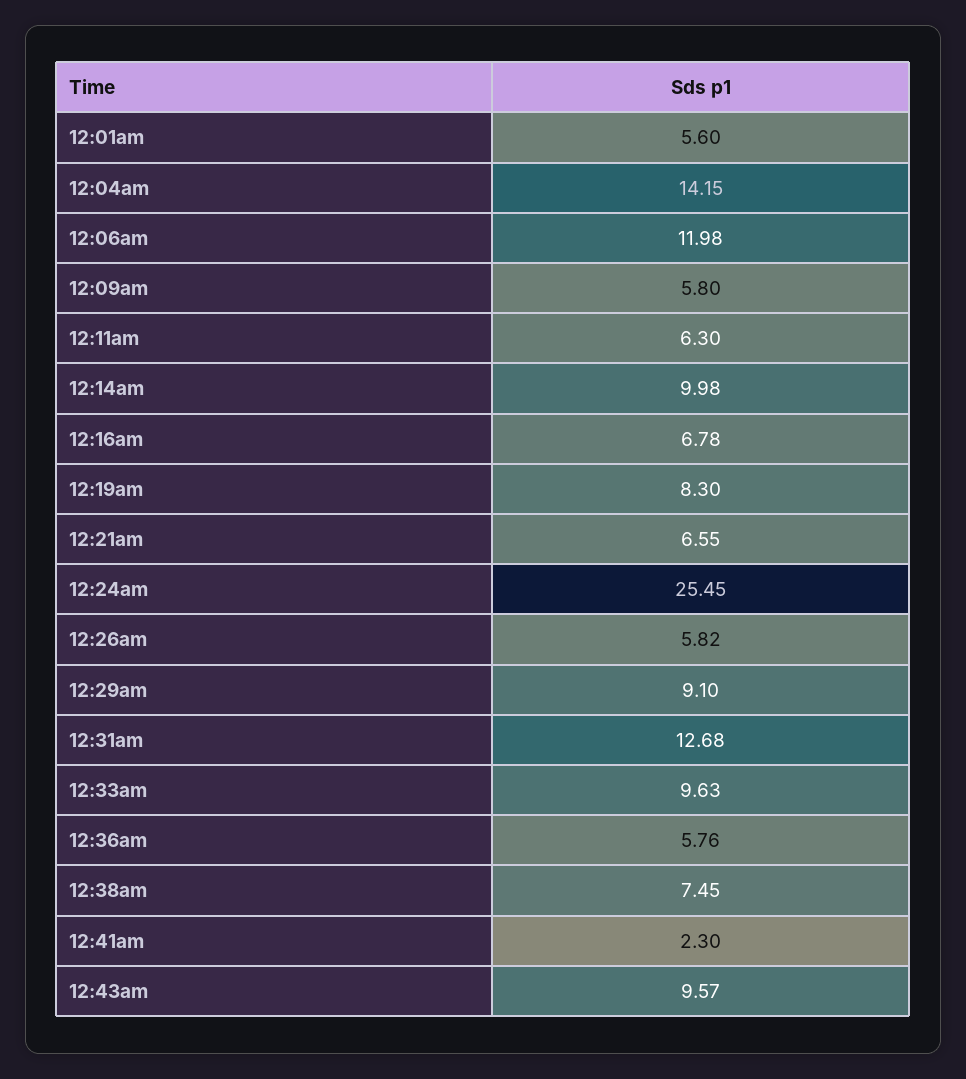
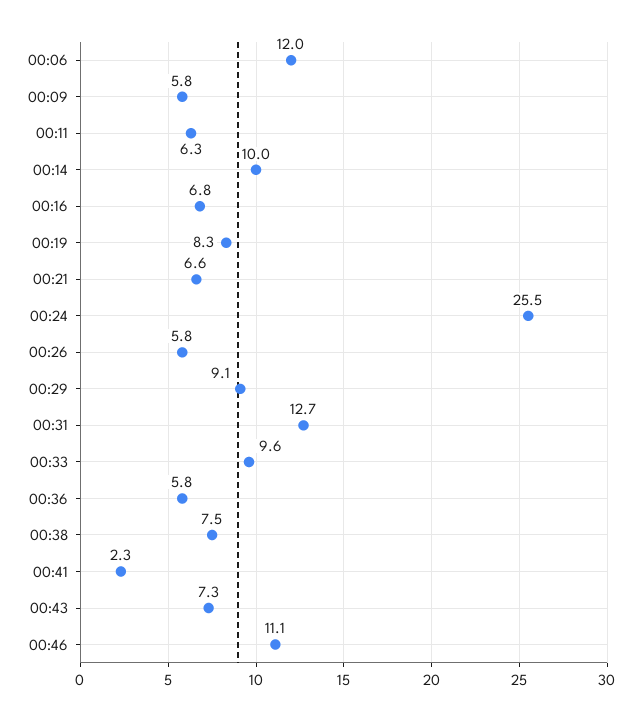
12:01am: 5.6 -> none
12:04am: 14.15 -> none
12:43am: 9.57 -> 7.3
00:46: none -> 11.1

